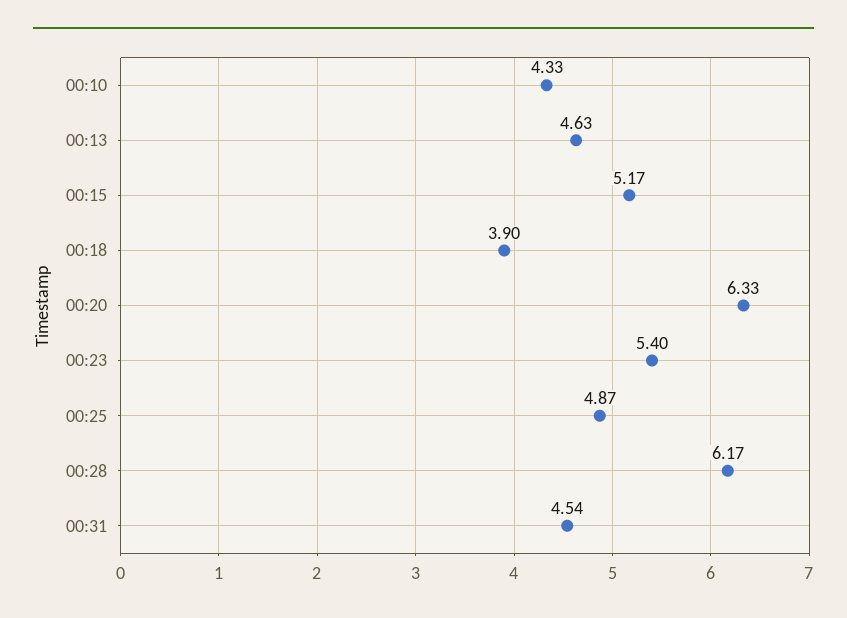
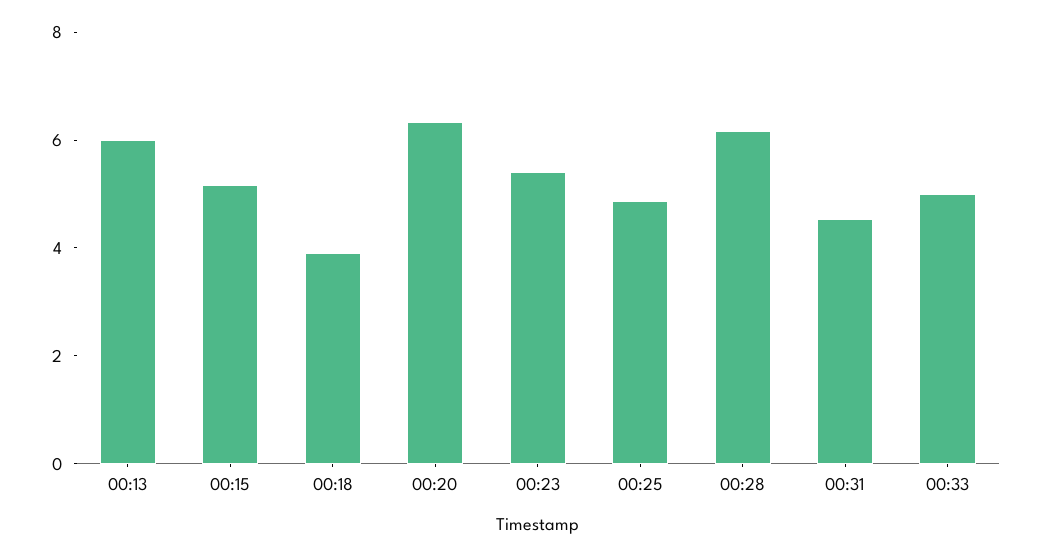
00:10: 4.33 -> none
00:13: 4.63 -> 6
00:33: none -> 5

